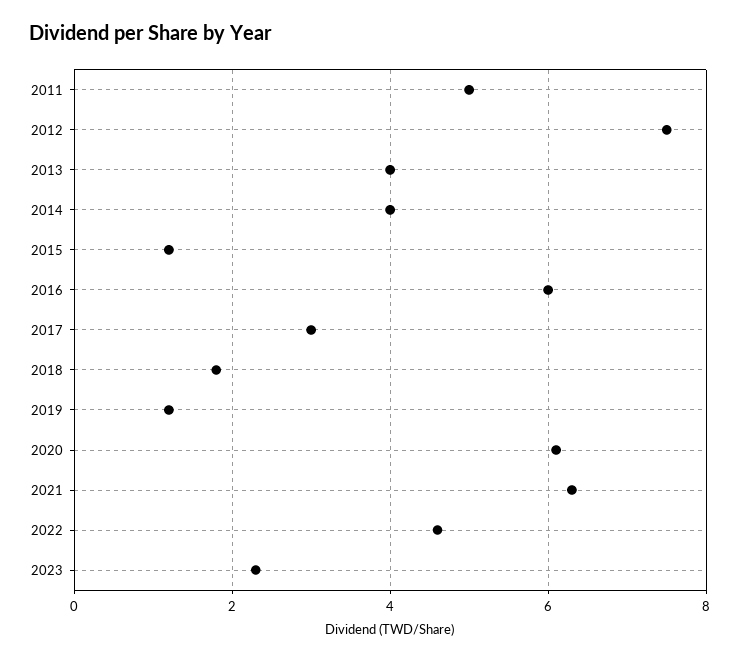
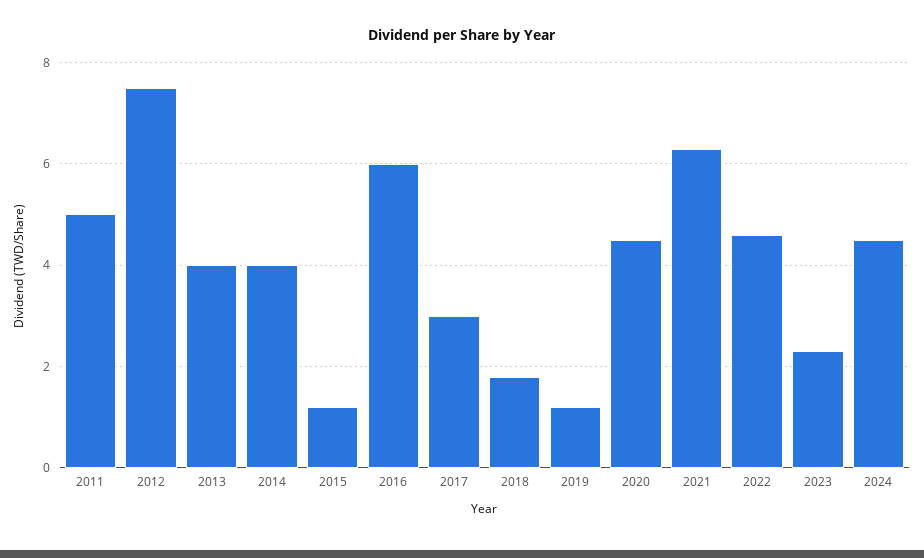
2020: 6 -> 4.5
2024: none -> 4.5

